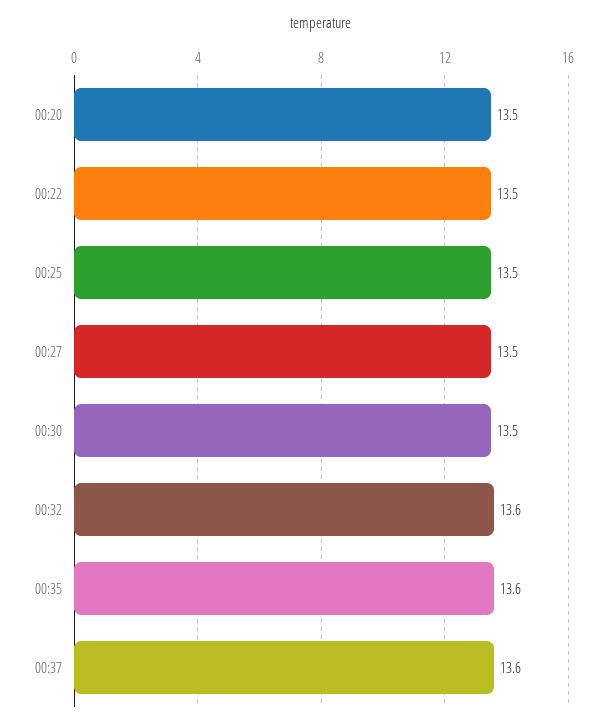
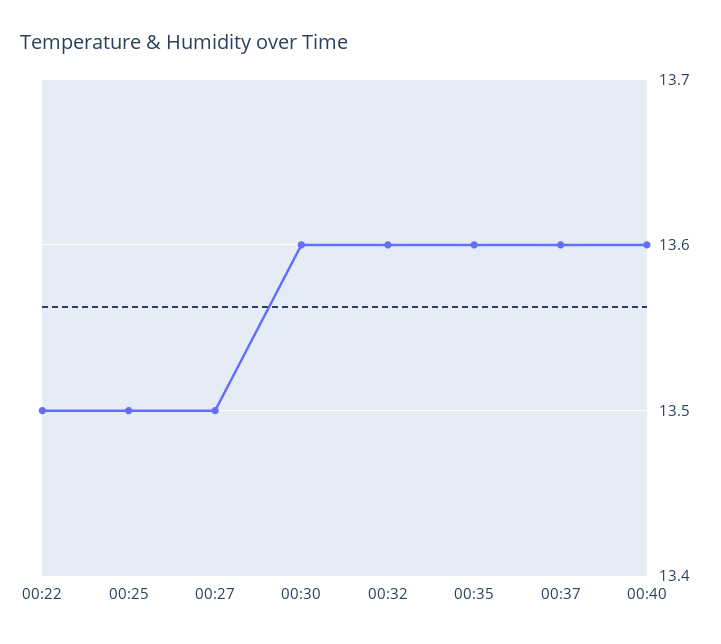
00:20: 13.5 -> none
00:30: 13.5 -> 13.6
00:40: none -> 13.6

